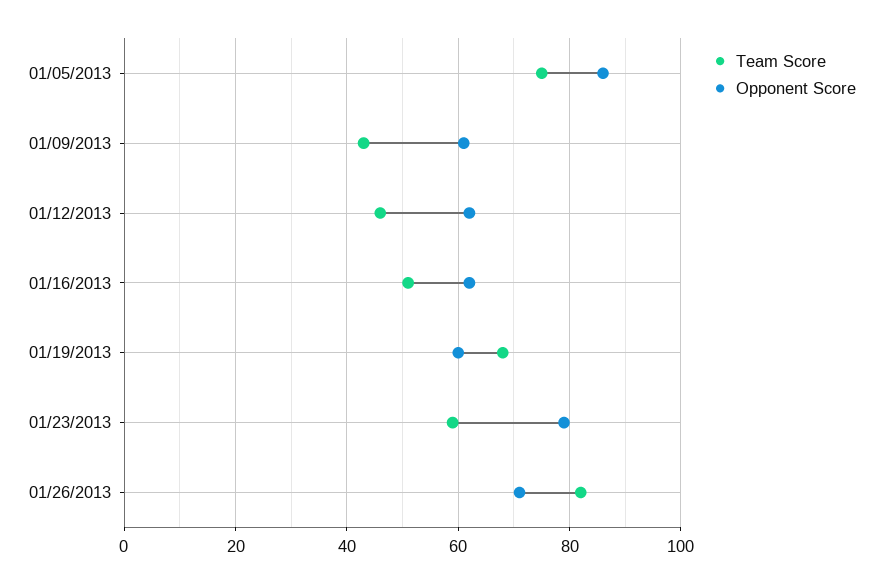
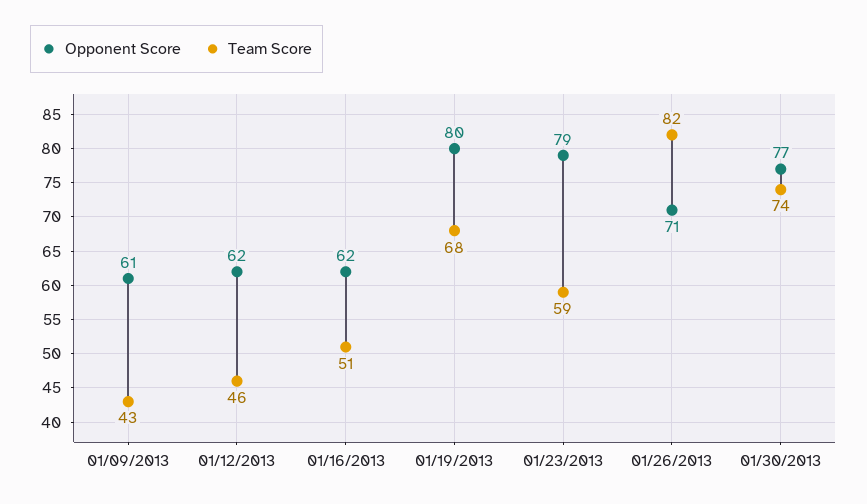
Team Score, 01/05/2013: 75 -> none
Opponent Score, 01/05/2013: 85 -> none
Opponent Score, 01/19/2013: 60 -> 80
Opponent Score, 01/30/2013: none -> 77
Team Score, 01/30/2013: none -> 74

